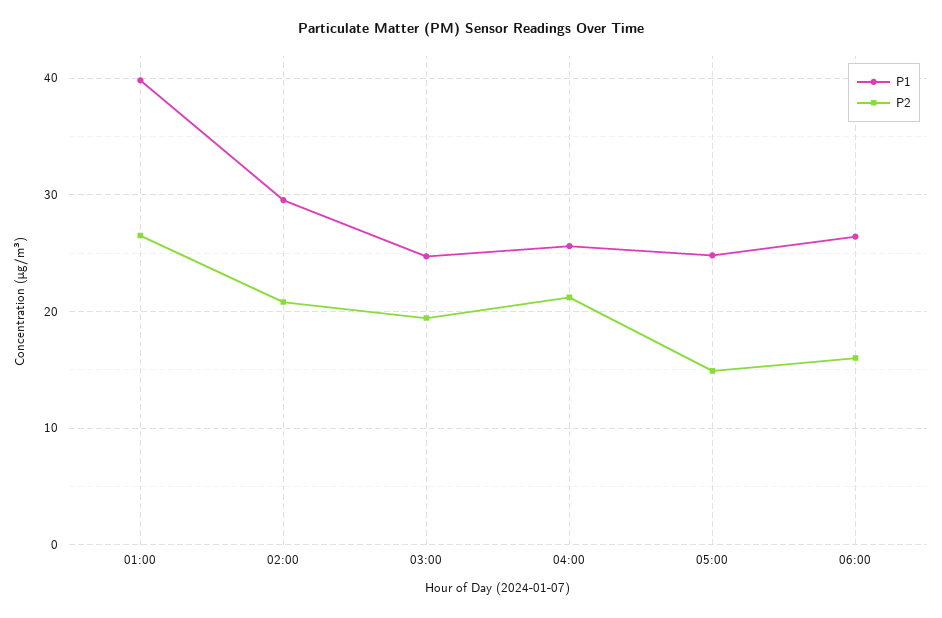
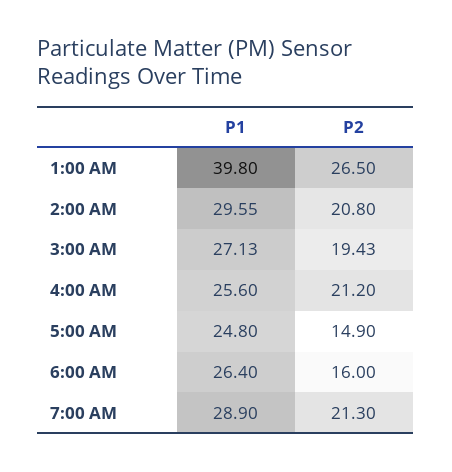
P1, 03:00: 25 -> 27.13
P1, 7:00 AM: none -> 28.9
P2, 7:00 AM: none -> 21.3

